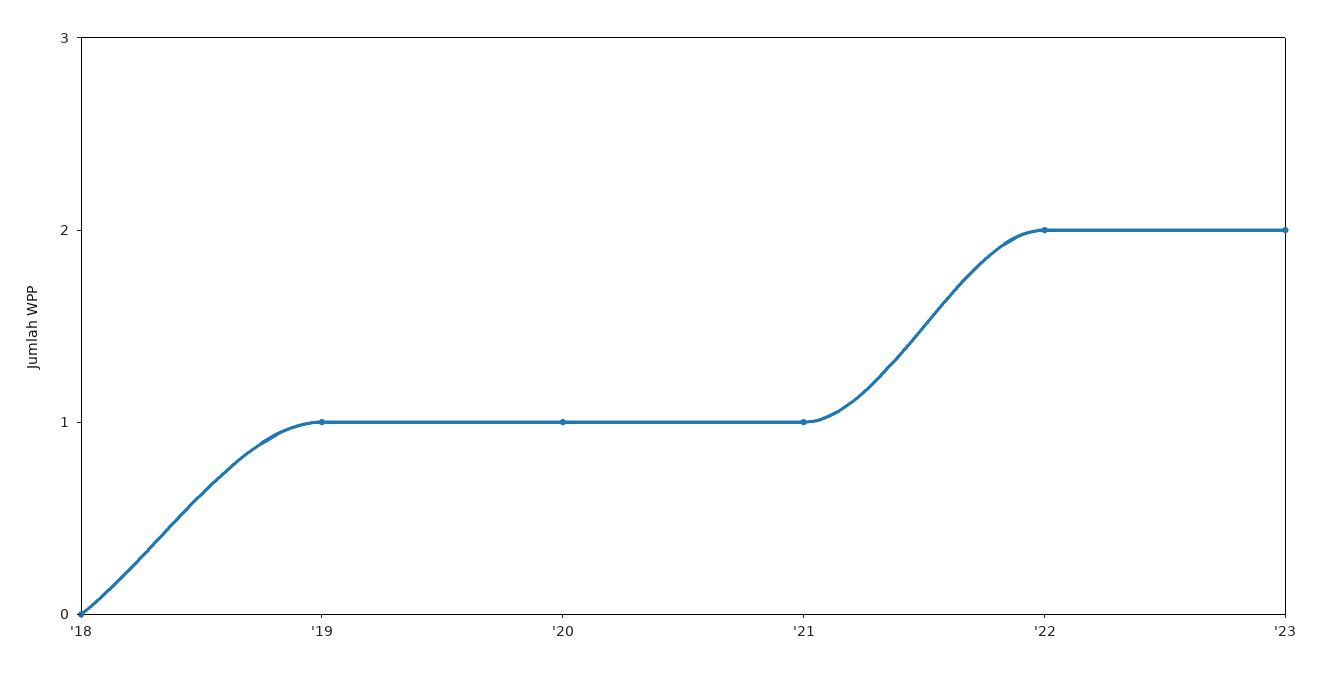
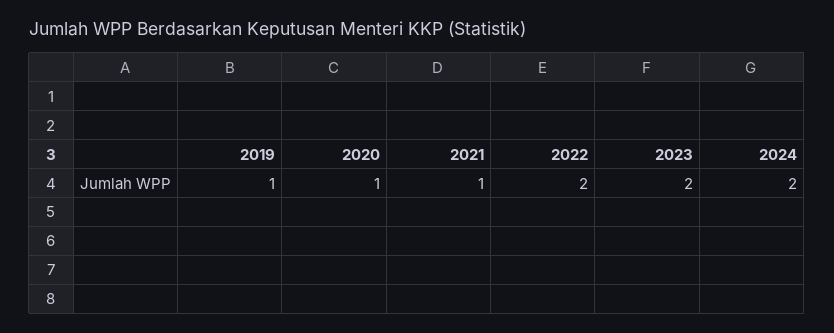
'18: 0 -> none
2024: none -> 2

